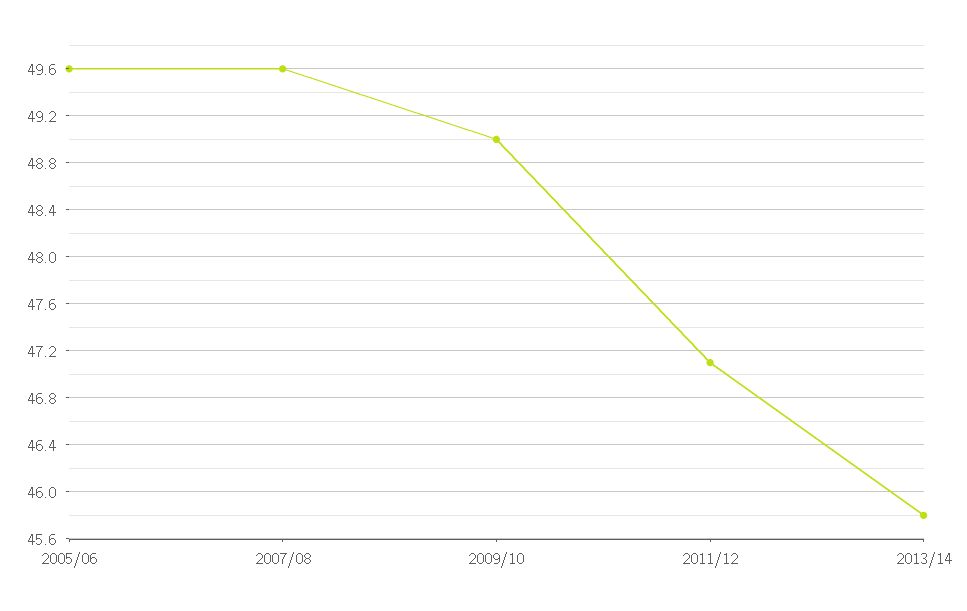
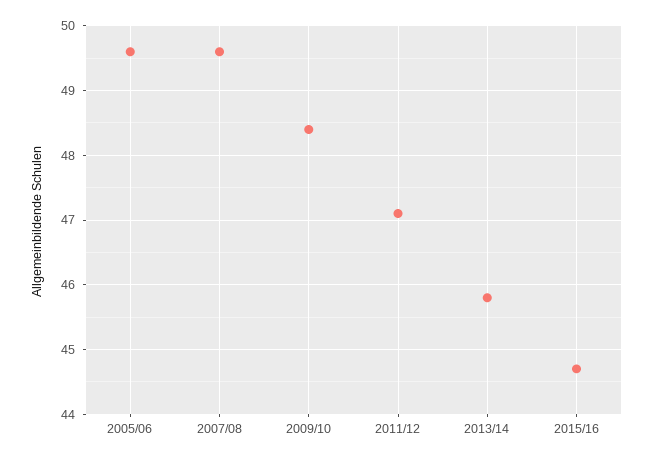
2009/10: 49 -> 48.4
2015/16: none -> 44.7

